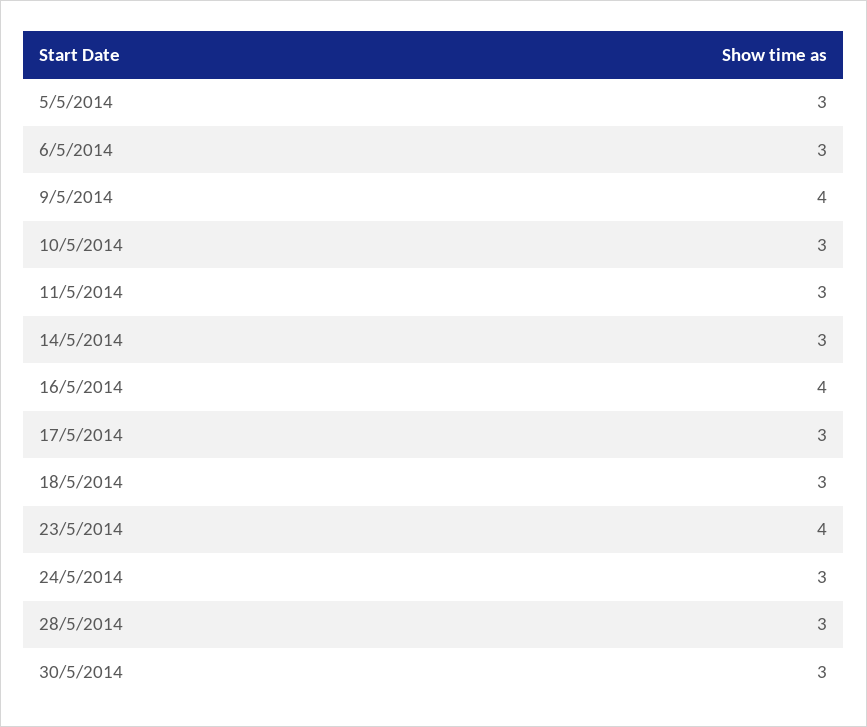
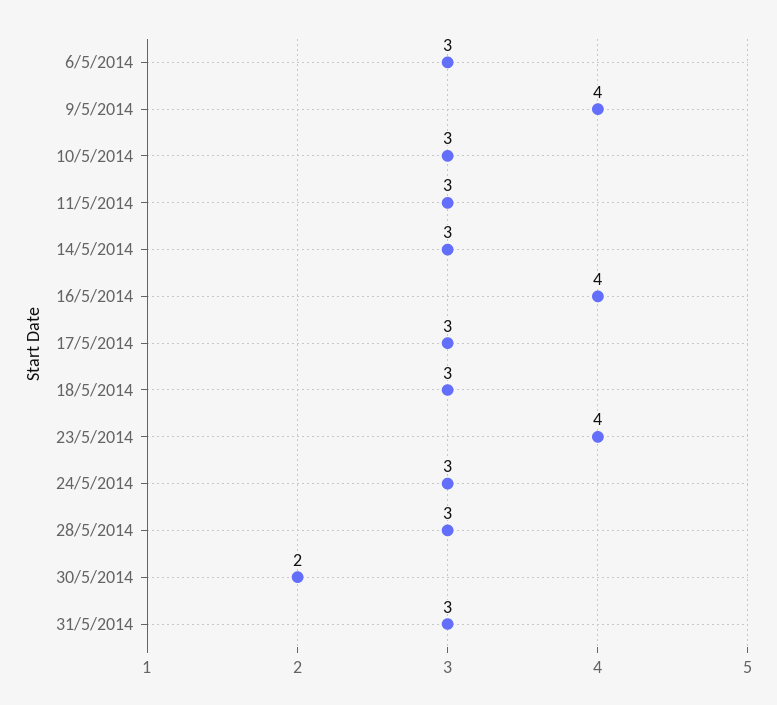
5/5/2014: 3 -> none
30/5/2014: 3 -> 2
31/5/2014: none -> 3

